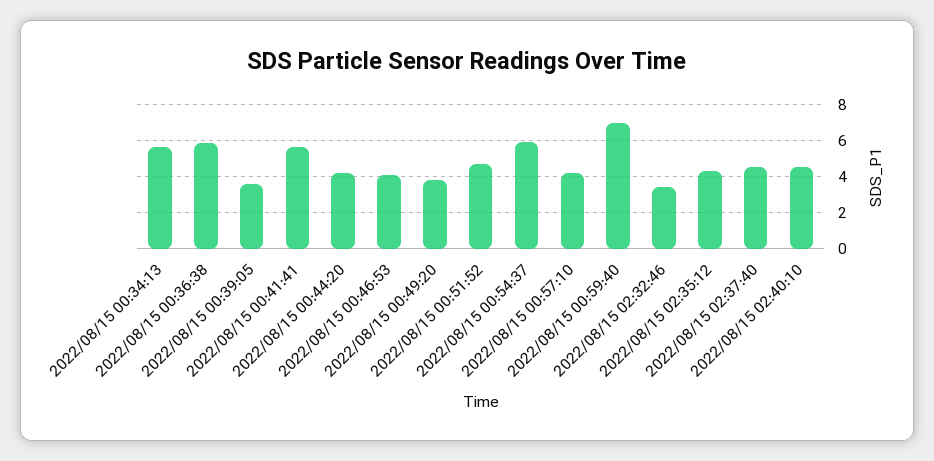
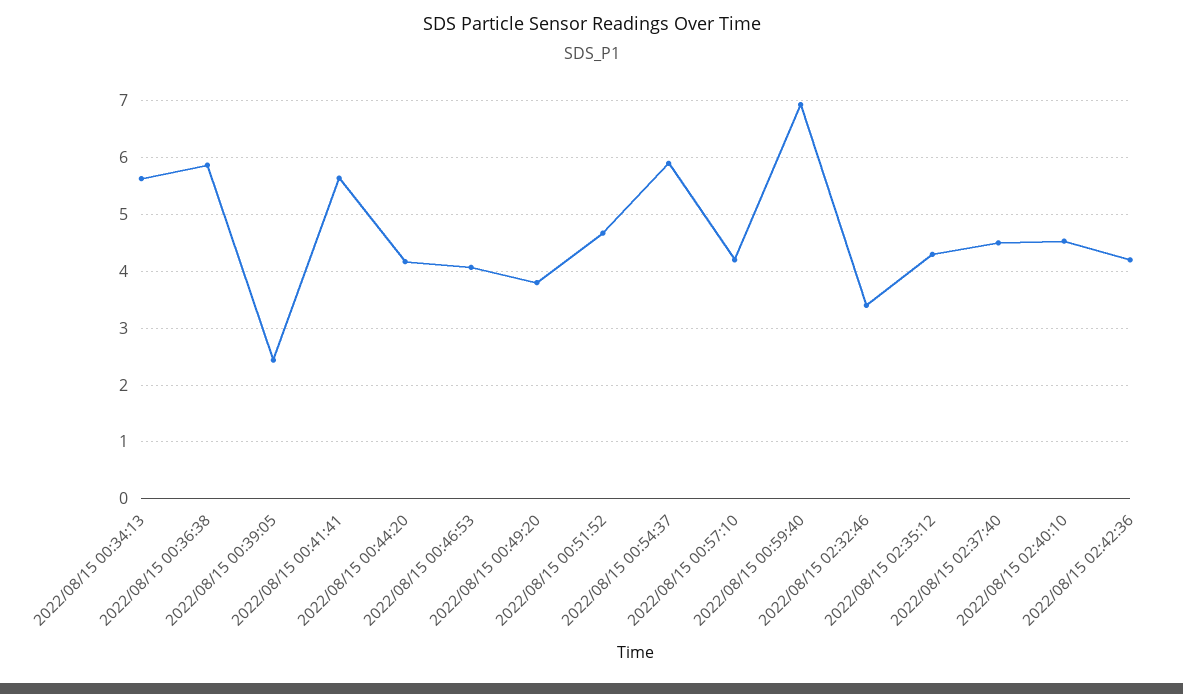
2022/08/15 00:39:05: 3.5 -> 2.4
2022/08/15 02:42:36: none -> 4.2

